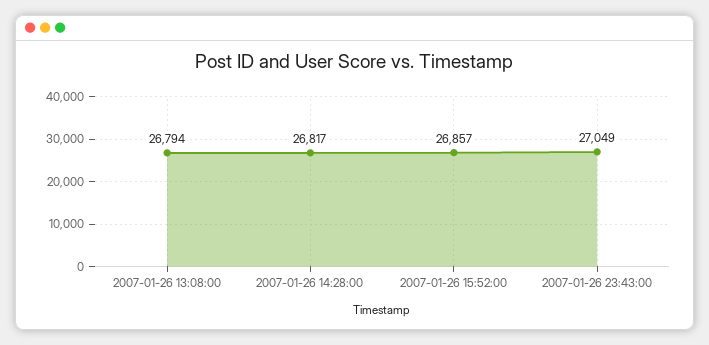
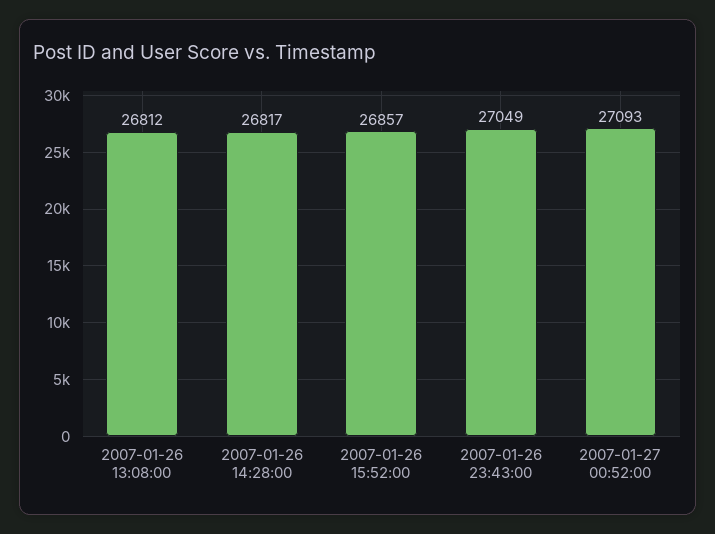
2007-01-26 13:08:00: 26794 -> 26812
2007-01-27 00:52:00: none -> 27093

